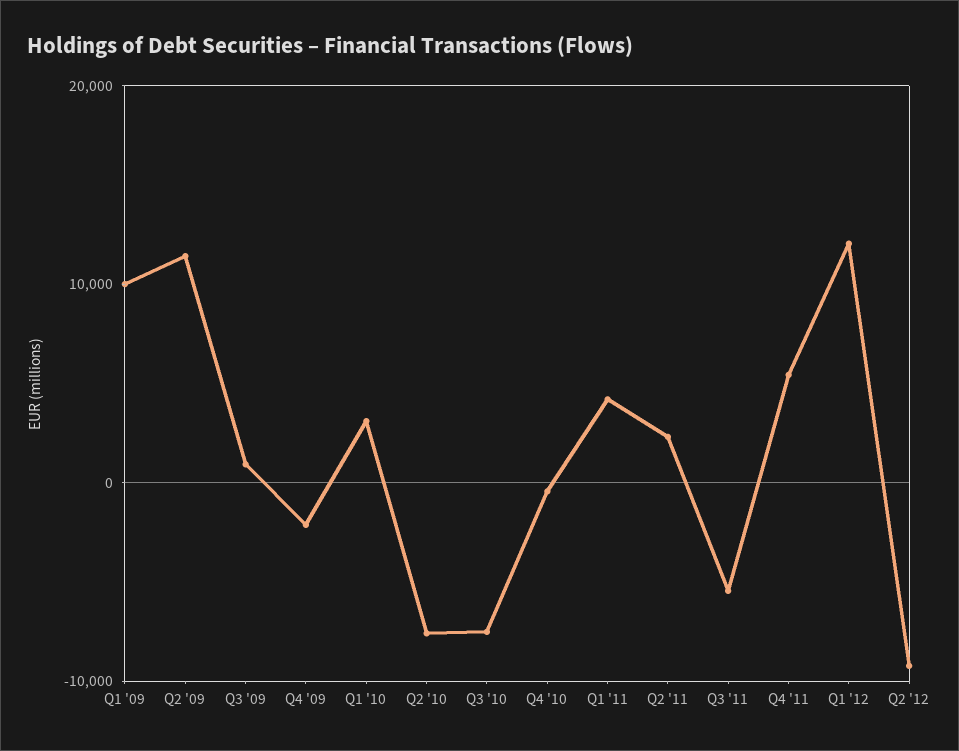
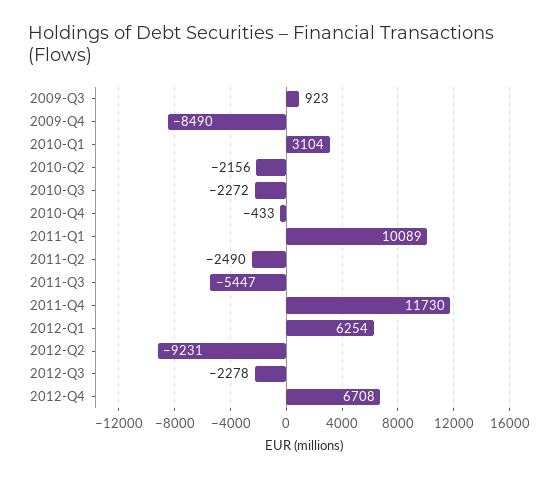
Q1 '09: 10000 -> none
Q2 '09: 12000 -> none
Q4 '09: -2000 -> -8490
Q2 '10: -8000 -> -2156
Q3 '10: -8000 -> -2272
Q1 '11: 4000 -> 10089
Q2 '11: 2000 -> -2490
Q4 '11: 6000 -> 11730
Q1 '12: 12000 -> 6254
2012-Q3: none -> -2278
2012-Q4: none -> 6708

